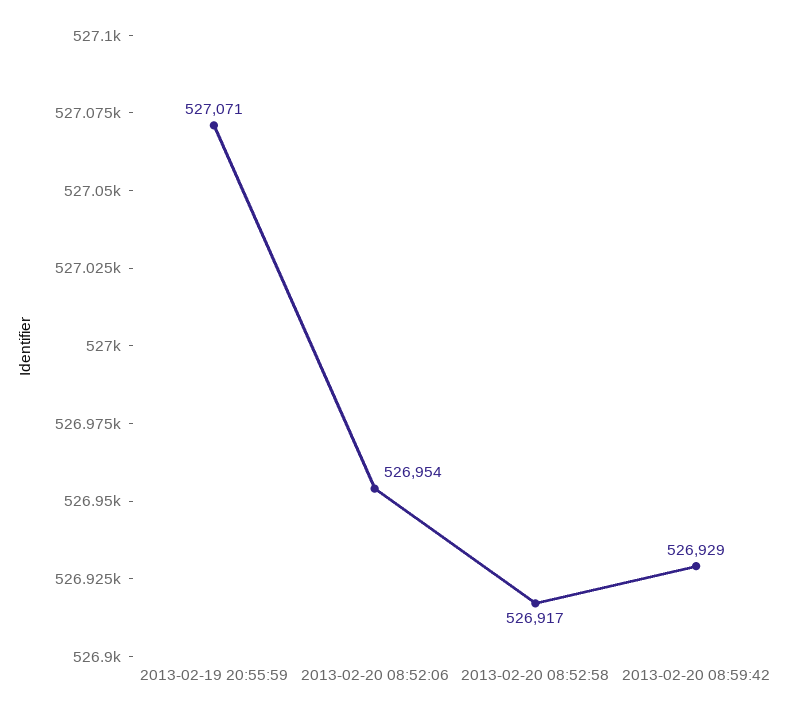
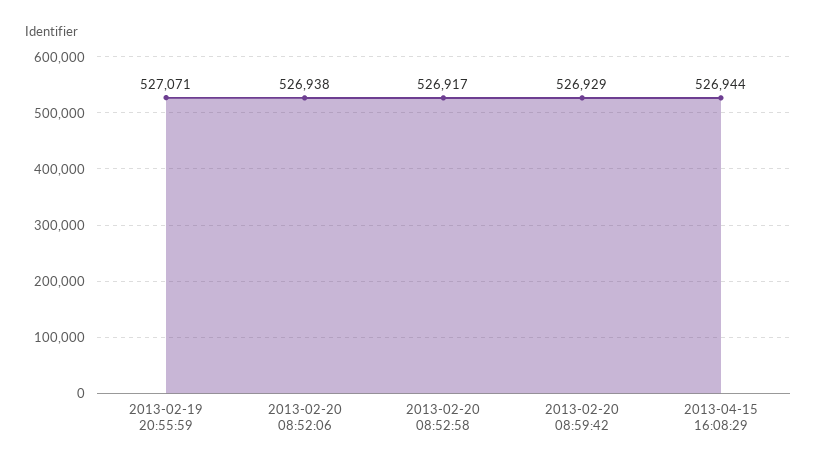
2013-02-20 08:52:06: 526954 -> 526938
2013-04-15 16:08:29: none -> 526944

